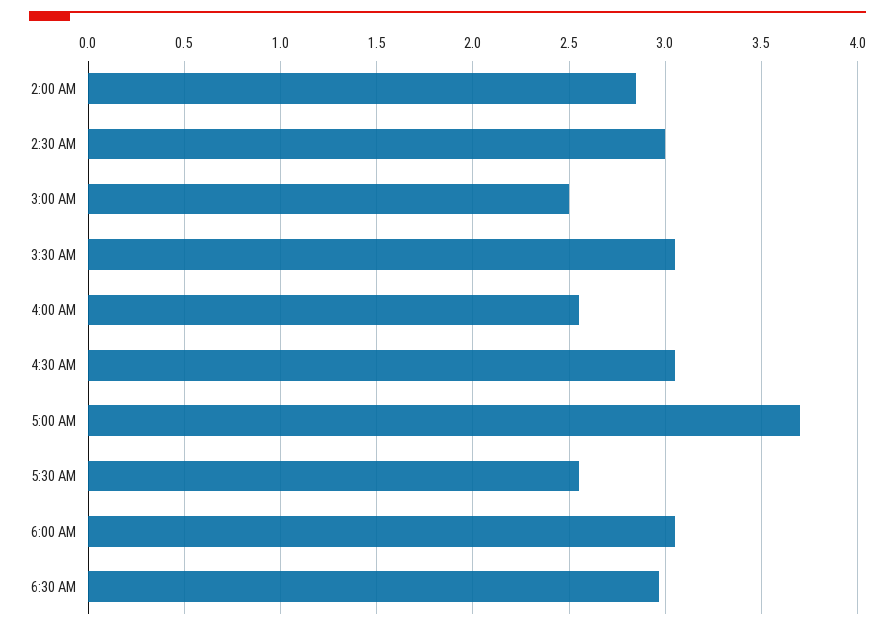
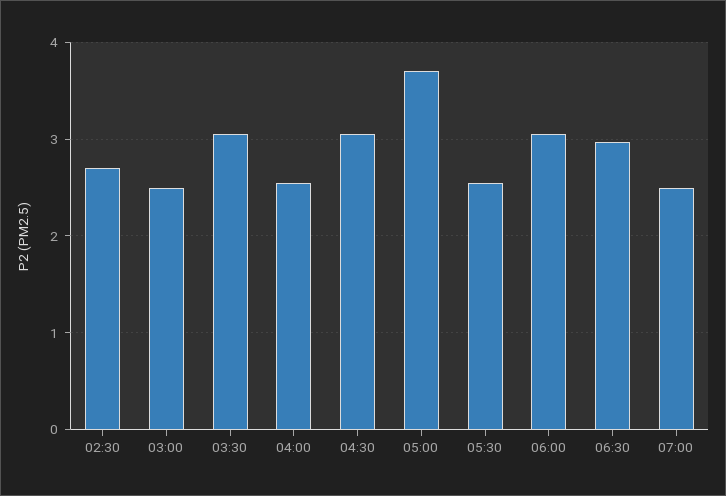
2:00 AM: 2.85 -> none
2:30 AM: 3 -> 2.7
07:00: none -> 2.5

